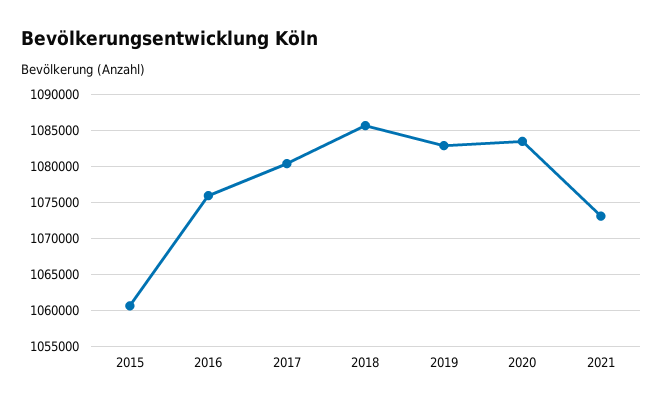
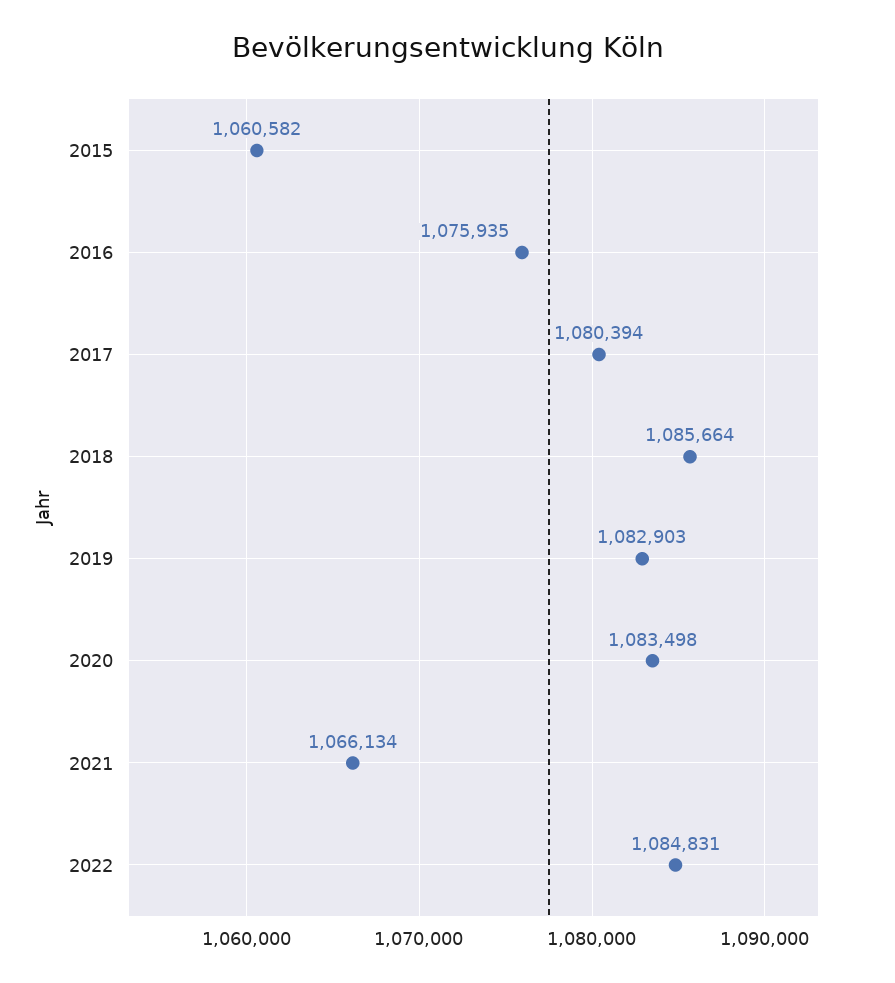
2021: 1073000 -> 1066134
2022: none -> 1084831

